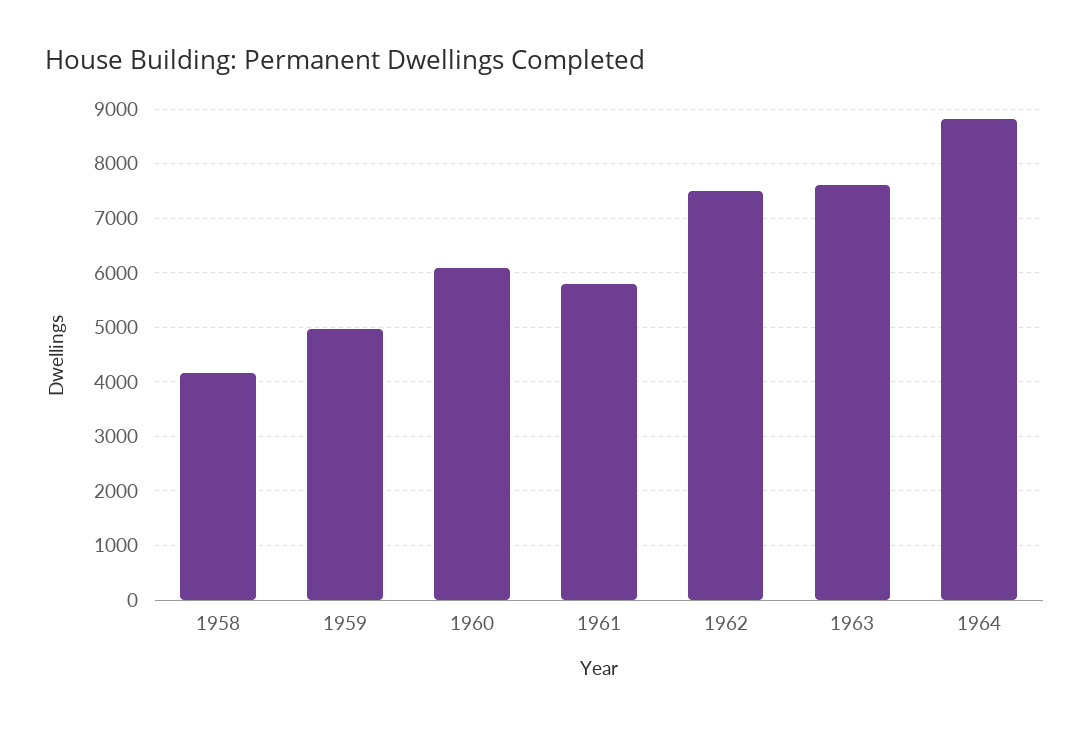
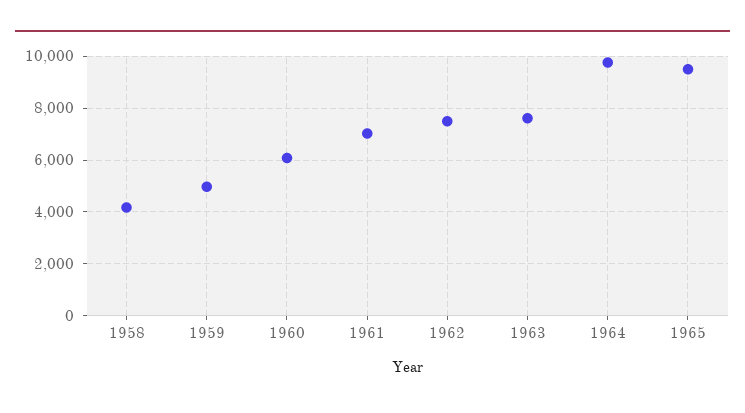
1961: 5800 -> 7000
1964: 8800 -> 9750
1965: none -> 9500

